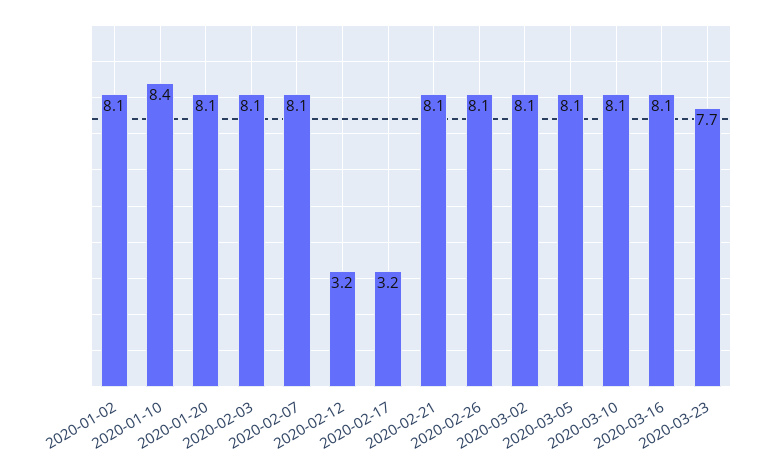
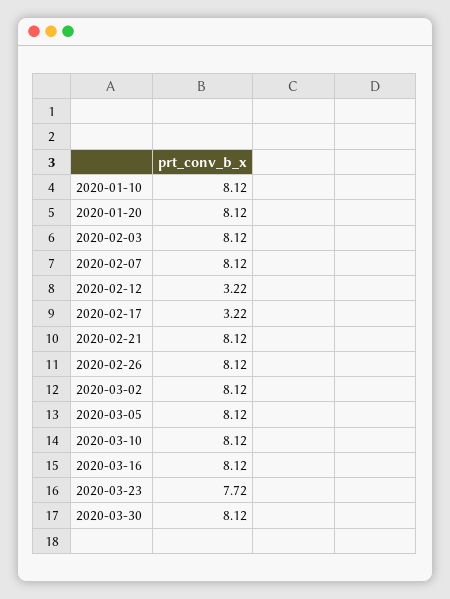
2020-01-02: 8.1 -> none
2020-01-10: 8.4 -> 8.12
2020-03-30: none -> 8.12

